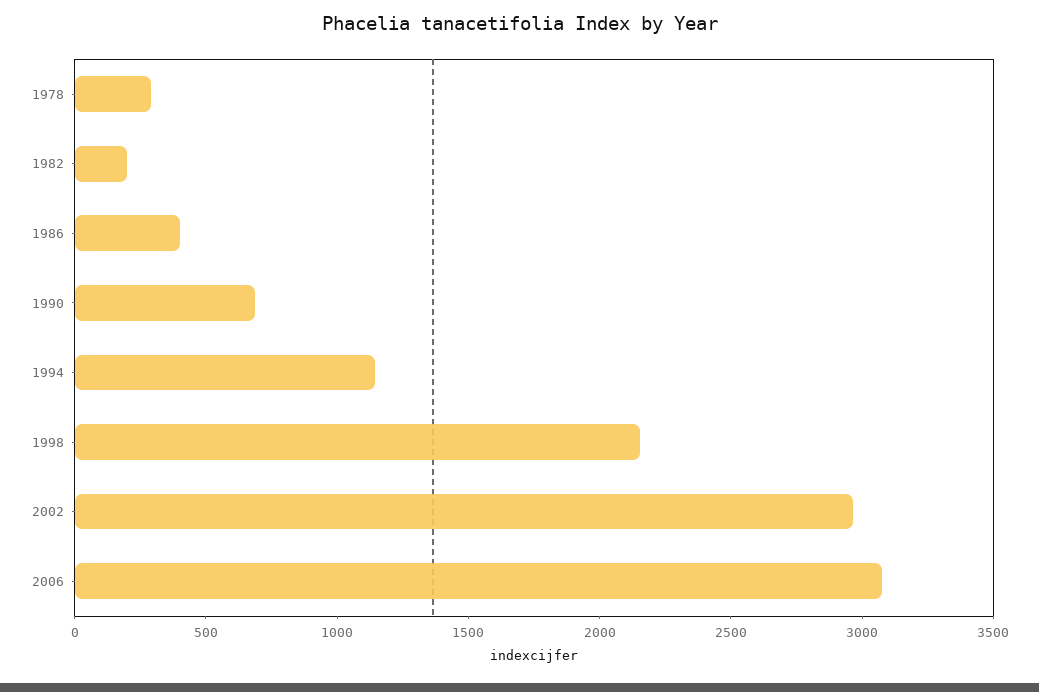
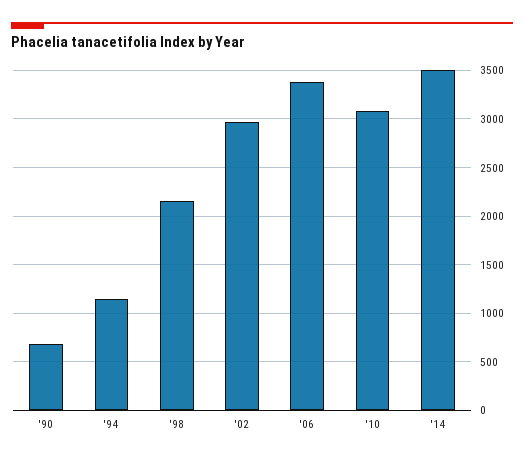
1978: 300 -> none
1982: 200 -> none
1986: 400 -> none
2006: 3100 -> 3400
'10: none -> 3100
'14: none -> 3500

